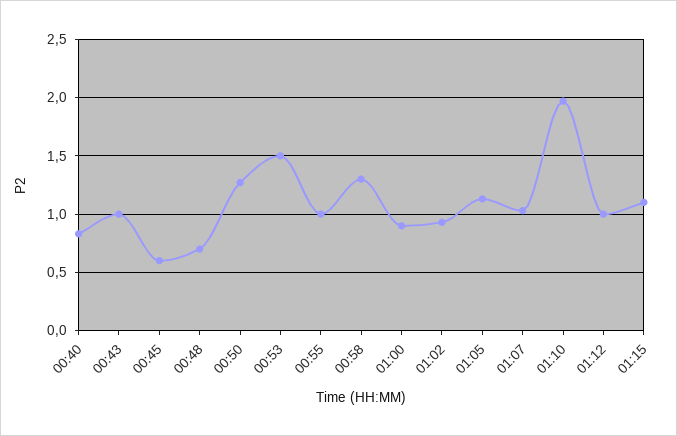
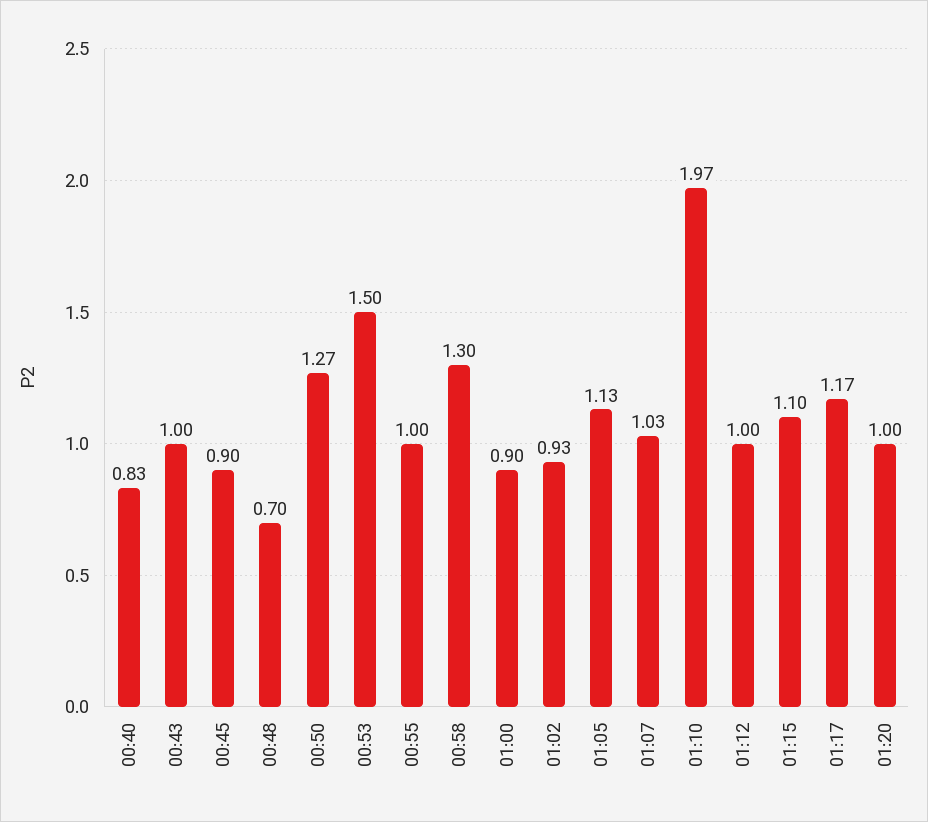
00:45: 0.6 -> 0.9
01:17: none -> 1.17
01:20: none -> 1

